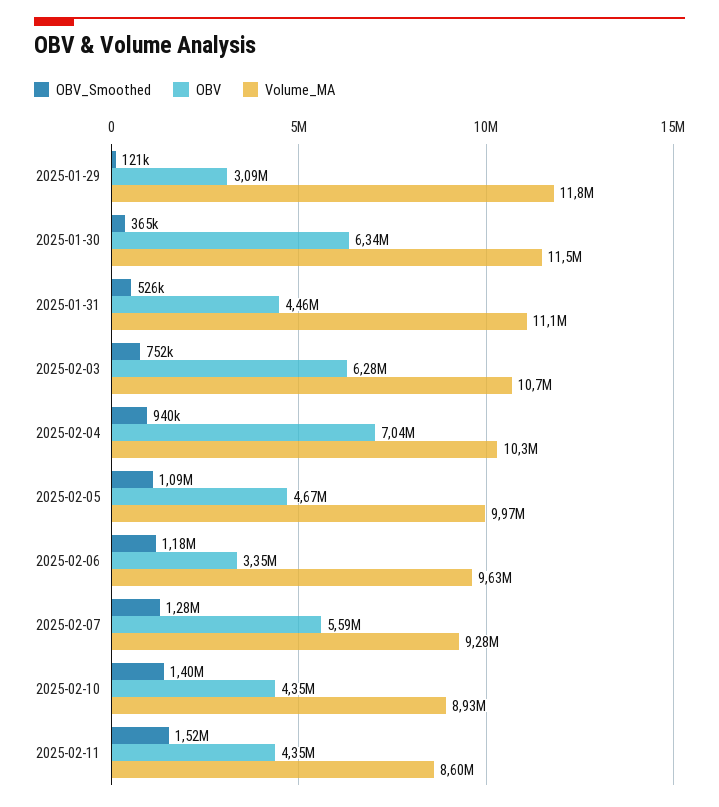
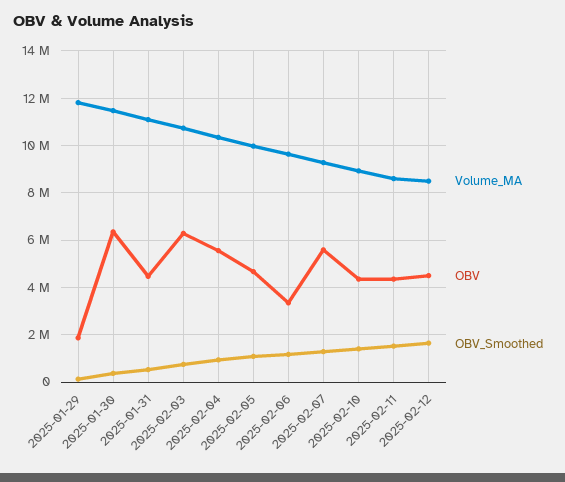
OBV, 2025-01-29: 3090000 -> 2000000
OBV, 2025-02-04: 7040000 -> 5500000
Volume_MA, 2025-02-12: none -> 8500000
OBV, 2025-02-12: none -> 4500000
OBV_Smoothed, 2025-02-12: none -> 1500000

